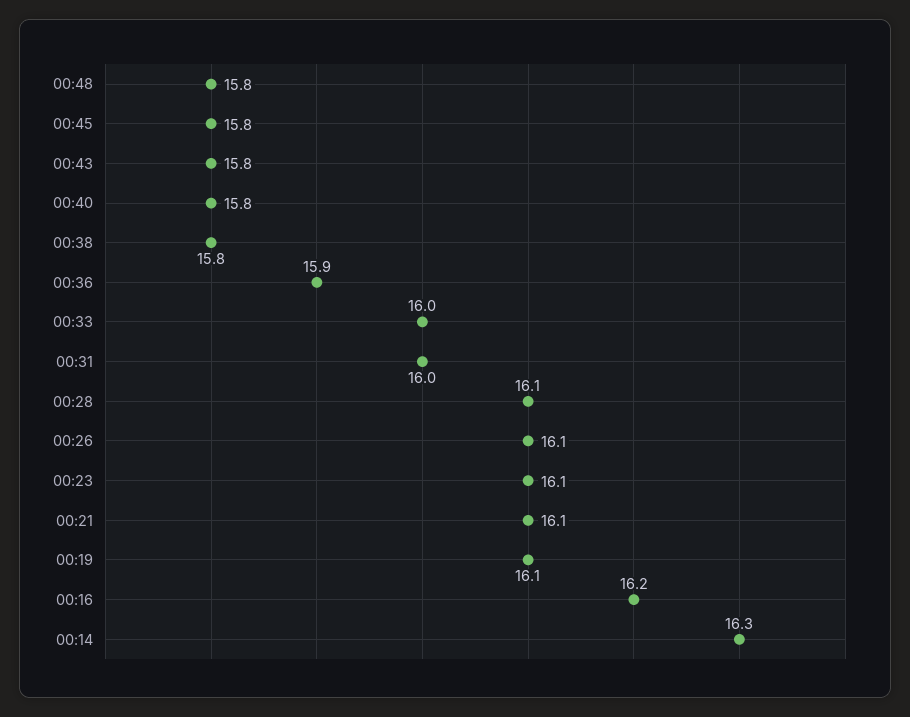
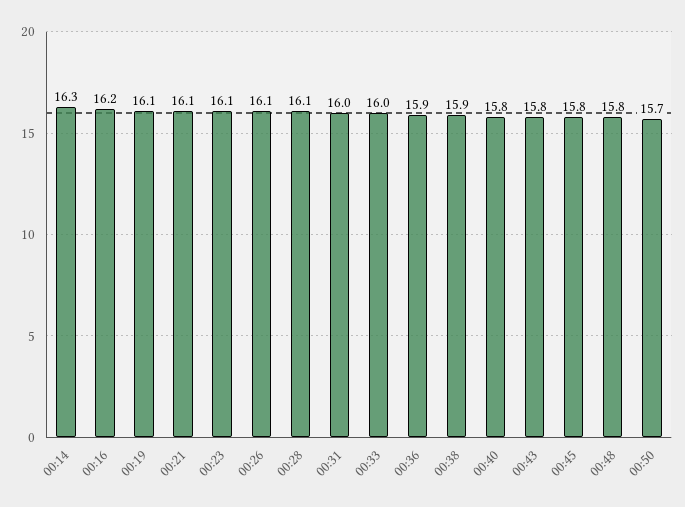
00:38: 15.8 -> 15.9
00:50: none -> 15.7

